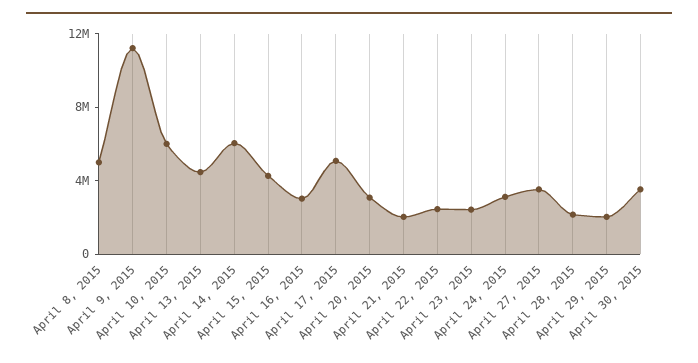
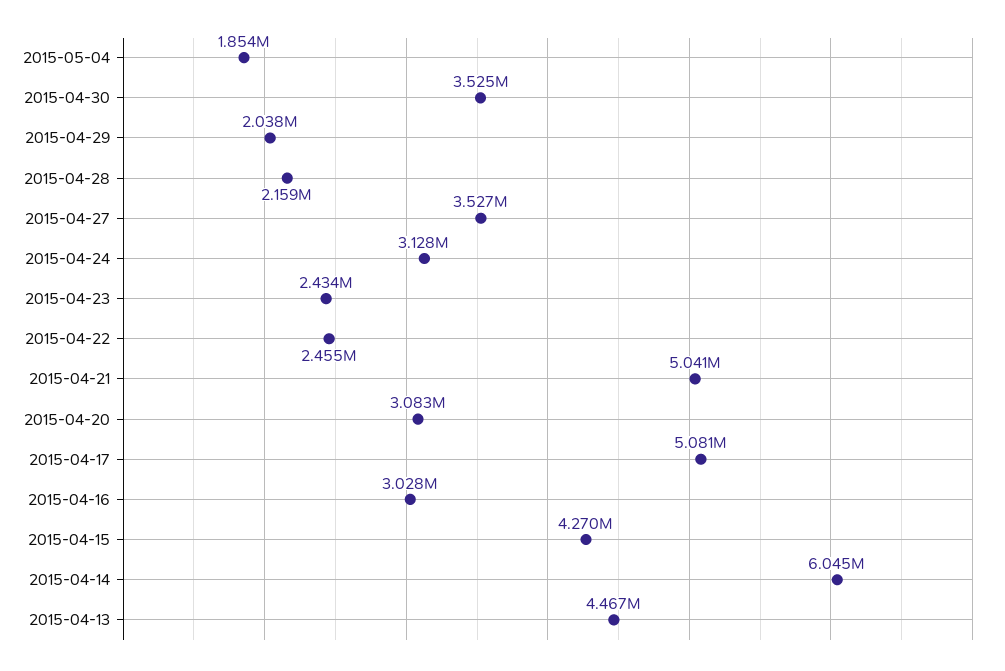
April 8, 2015: 5000000 -> none
April 9, 2015: 11000000 -> none
April 10, 2015: 6000000 -> none
April 21, 2015: 2000000 -> 5041000
2015-05-04: none -> 1854000

